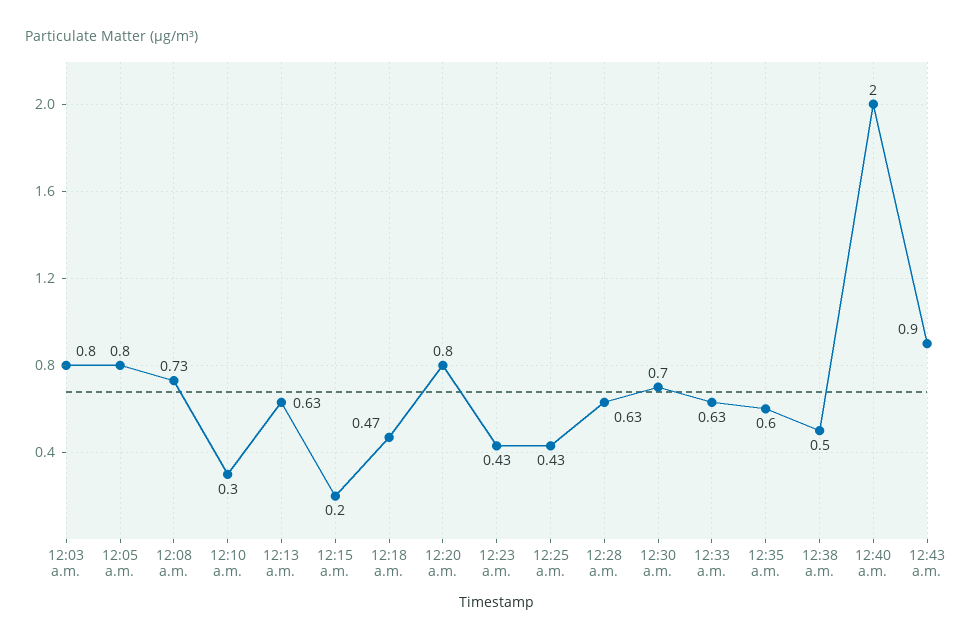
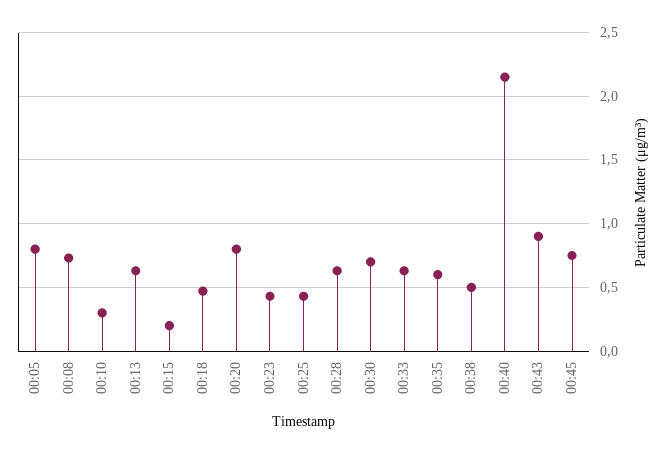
12:03 a.m.: 0.8 -> none
12:40 a.m.: 2 -> 2.15
00:45: none -> 0.75

